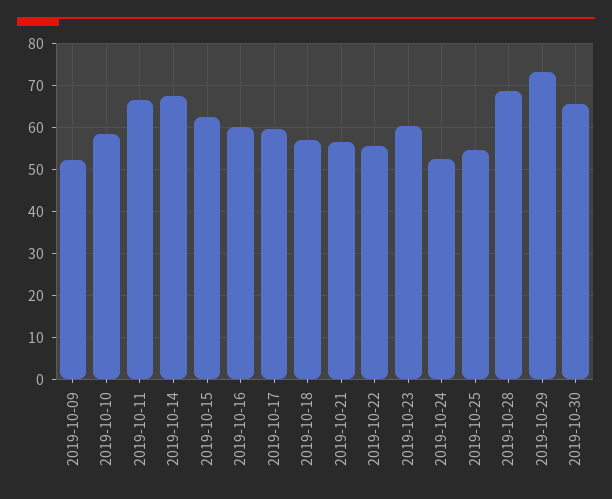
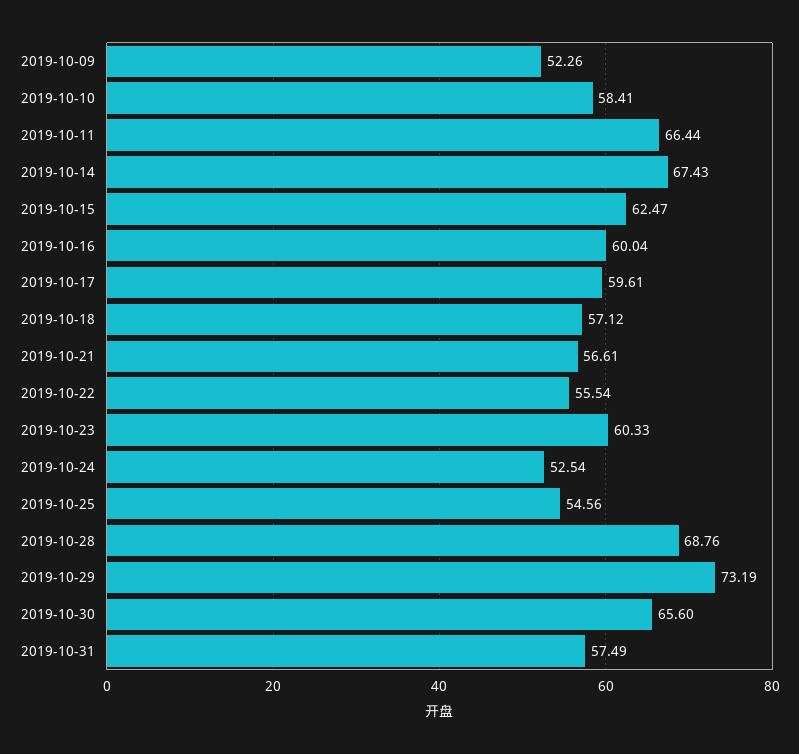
2019-10-31: none -> 57.49

